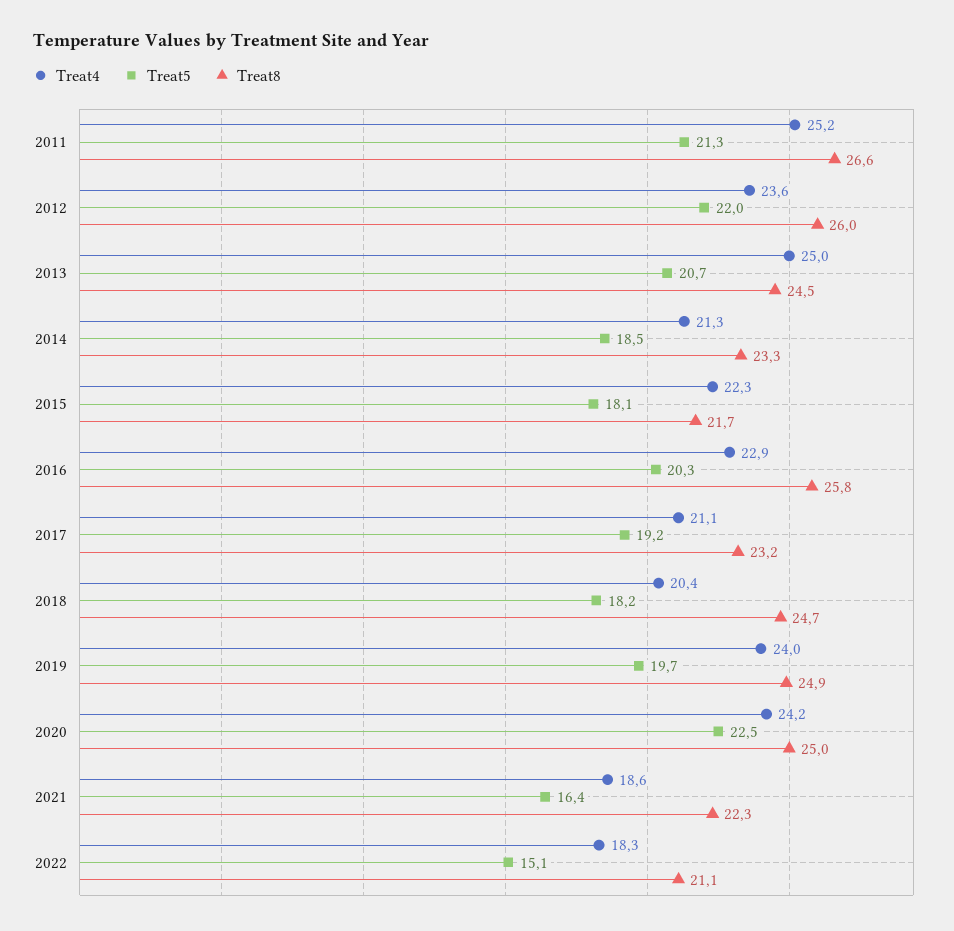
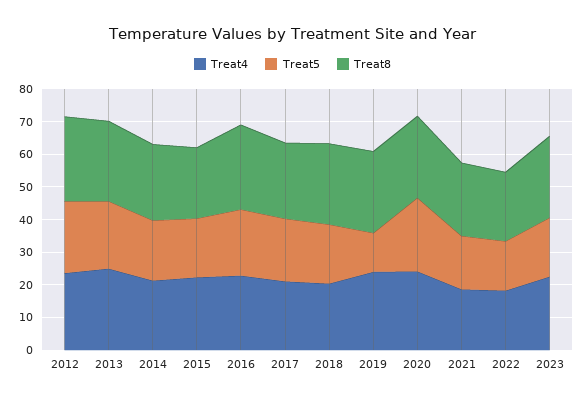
Treat4, 2011: 25.2 -> none
Treat5, 2011: 21.3 -> none
Treat8, 2011: 26.6 -> none
Treat5, 2019: 19.7 -> 12.5
Treat4, 2023: none -> 22.5
Treat5, 2023: none -> 17.5
Treat8, 2023: none -> 25

